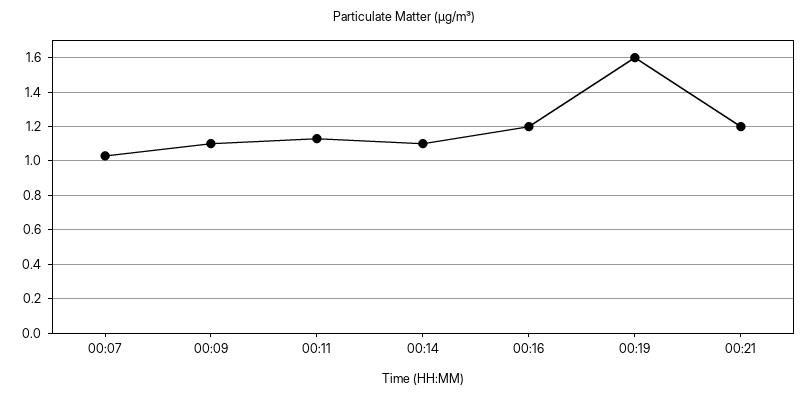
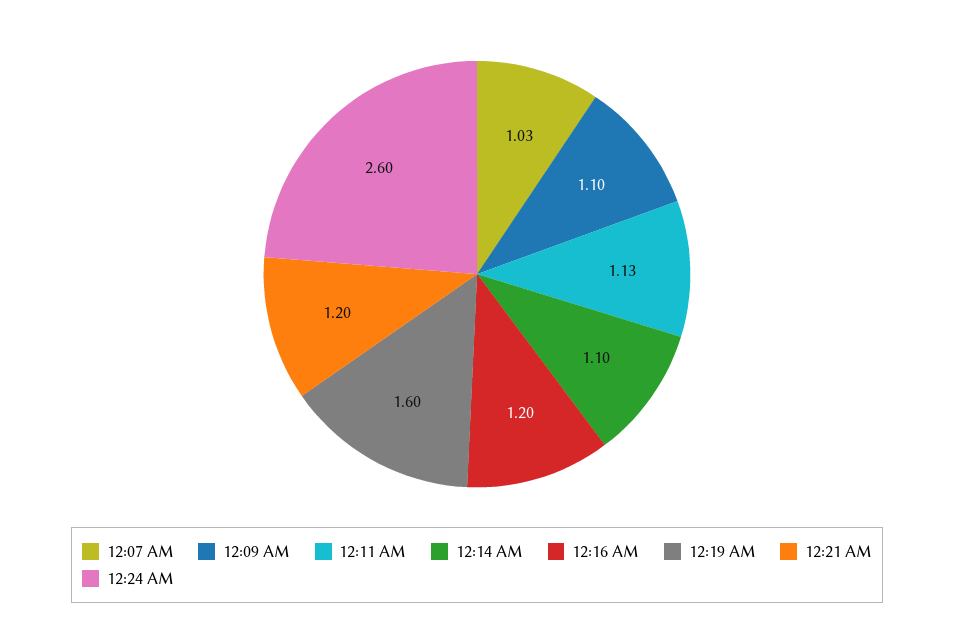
12:24 AM: none -> 2.6

